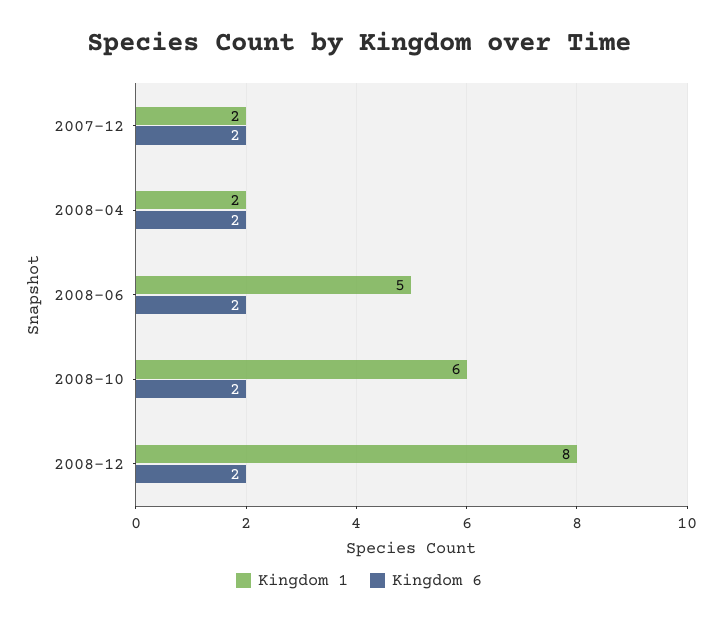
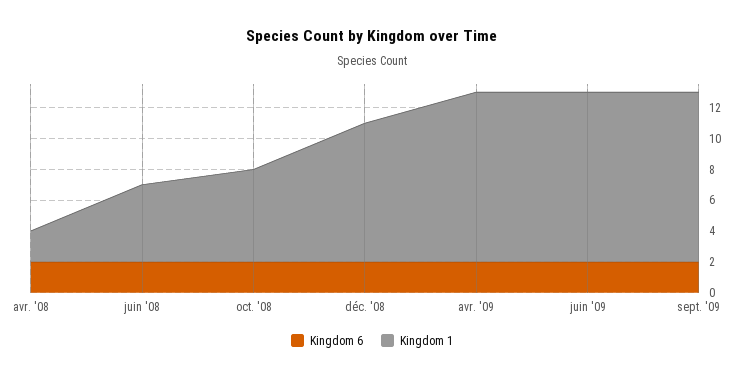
Kingdom 1, 2007-12: 2 -> none
Kingdom 6, 2007-12: 2 -> none
Kingdom 1, 2008-12: 8 -> 9
Kingdom 6, avr. '09: none -> 2
Kingdom 1, avr. '09: none -> 11
Kingdom 6, juin '09: none -> 2
Kingdom 1, juin '09: none -> 11
Kingdom 6, sept. '09: none -> 2
Kingdom 1, sept. '09: none -> 11

